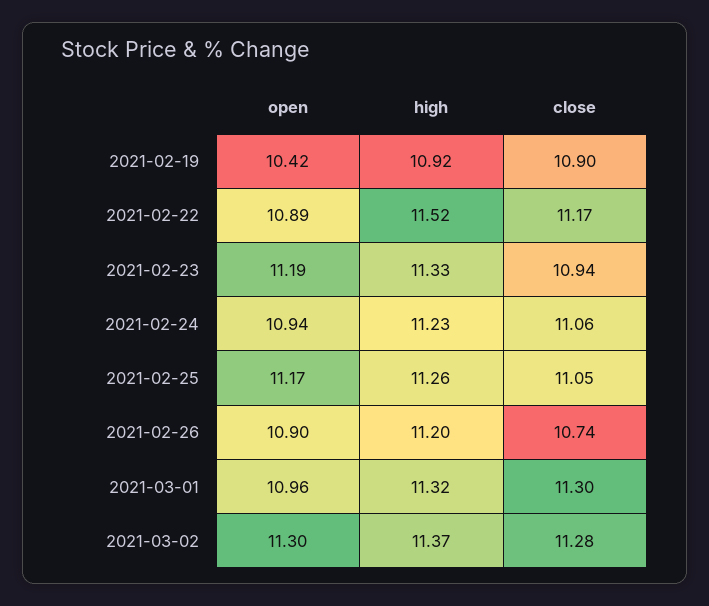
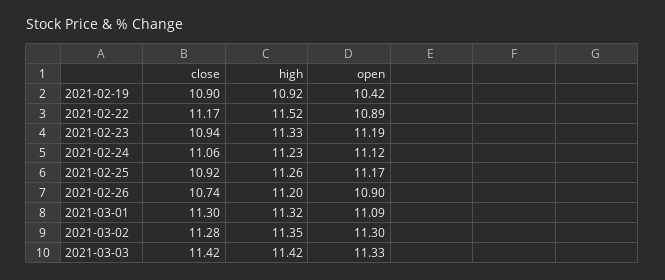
open, 2021-02-24: 10.94 -> 11.12
close, 2021-02-25: 11.05 -> 10.92
open, 2021-03-01: 10.96 -> 11.09
high, 2021-03-02: 11.37 -> 11.35
close, 2021-03-03: none -> 11.42
high, 2021-03-03: none -> 11.42
open, 2021-03-03: none -> 11.33

